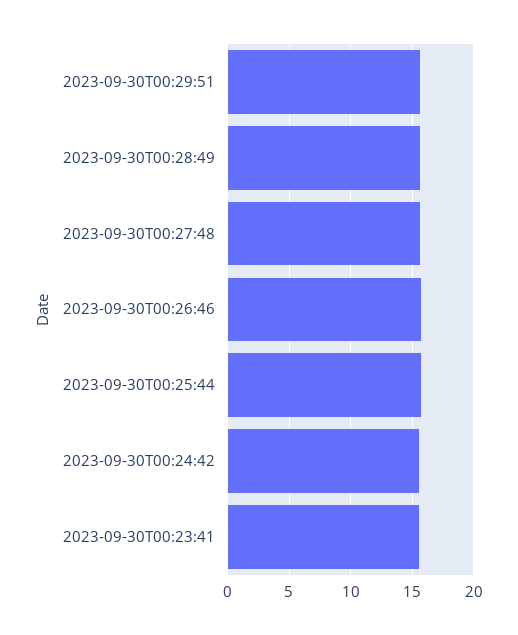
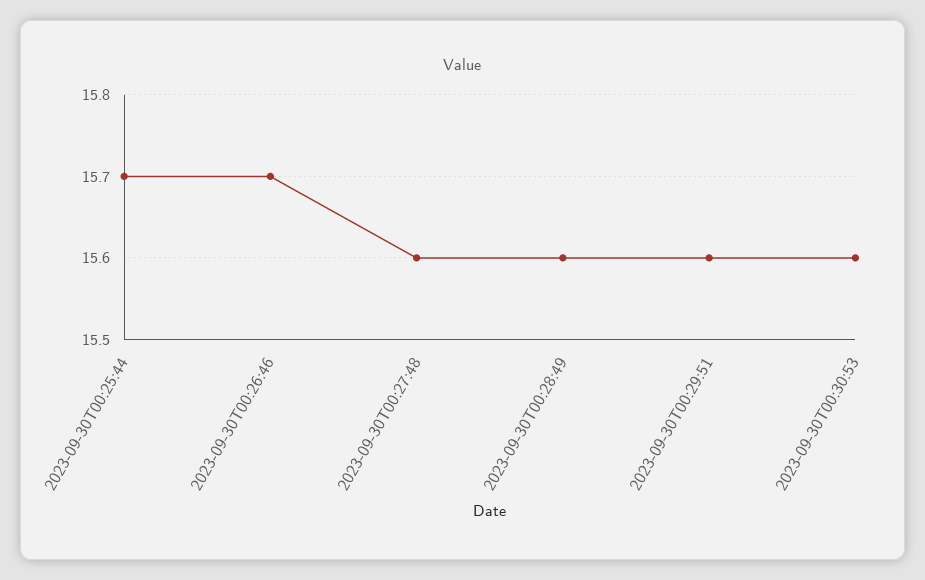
2023-09-30T00:24:42: 15.5 -> none
2023-09-30T00:23:41: 15.5 -> none
2023-09-30T00:30:53: none -> 15.6

